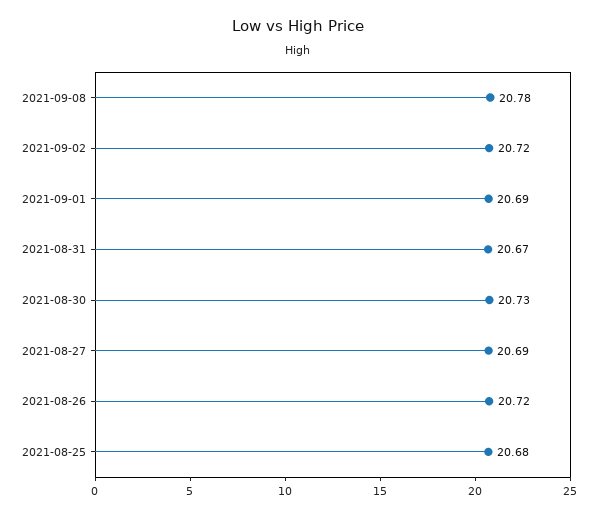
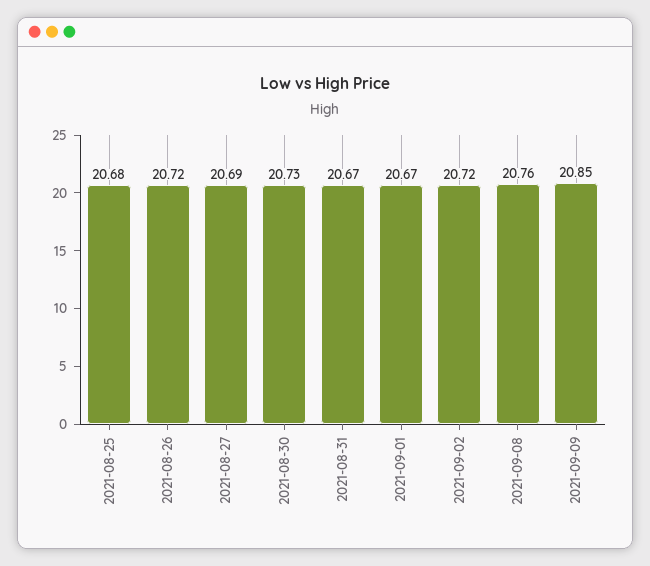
2021-09-08: 20.78 -> 20.76
2021-09-01: 20.69 -> 20.67
2021-09-09: none -> 20.85

